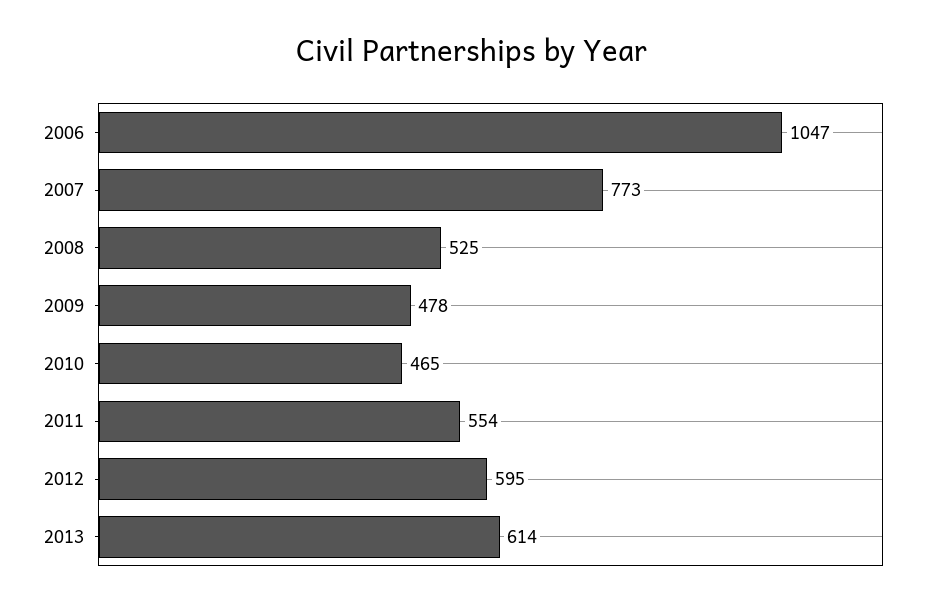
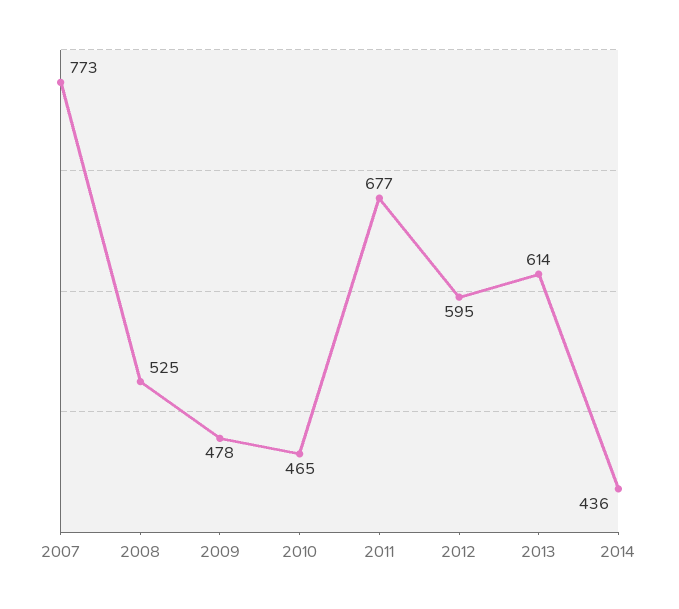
2006: 1047 -> none
2011: 554 -> 677
2014: none -> 436

